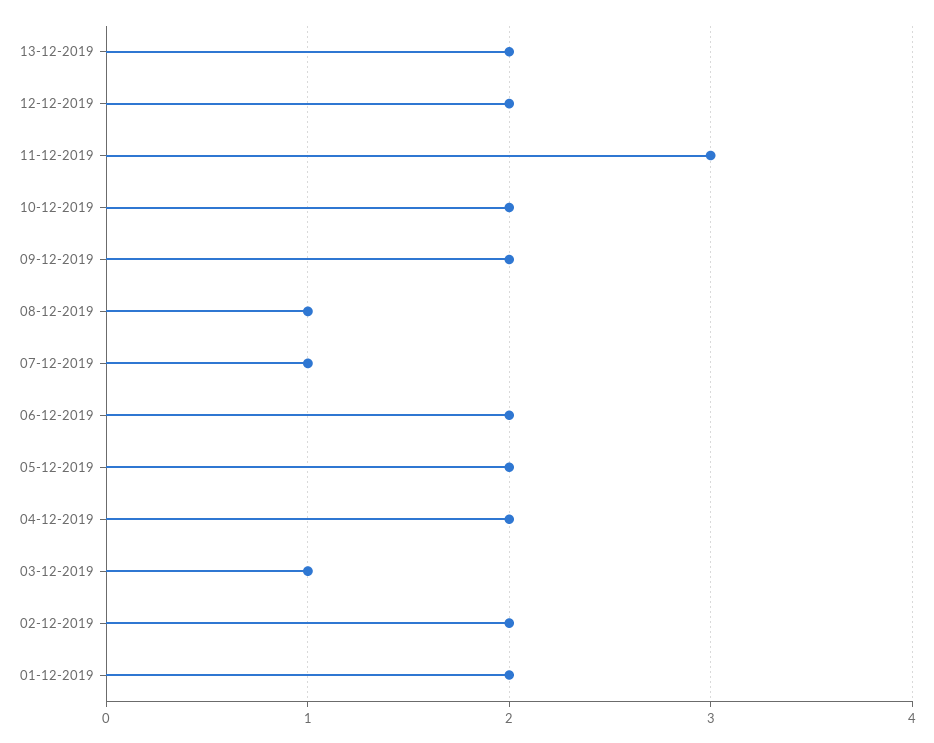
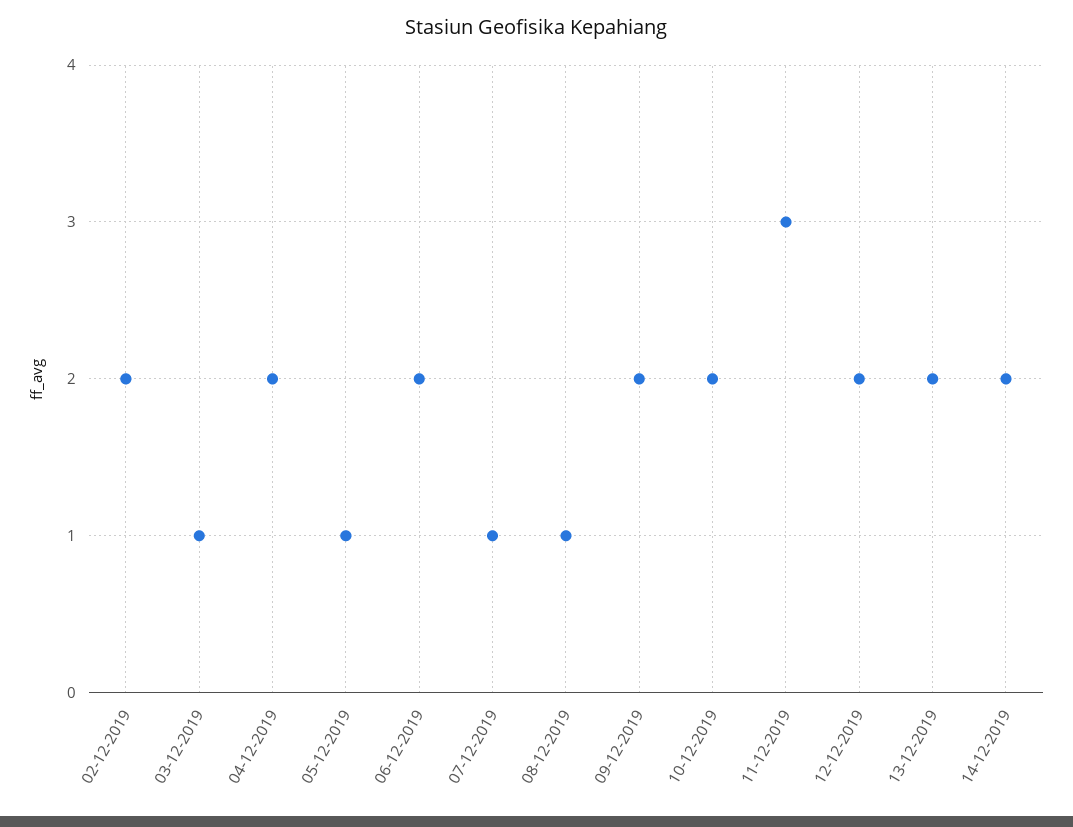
05-12-2019: 2 -> 1
01-12-2019: 2 -> none
14-12-2019: none -> 2

